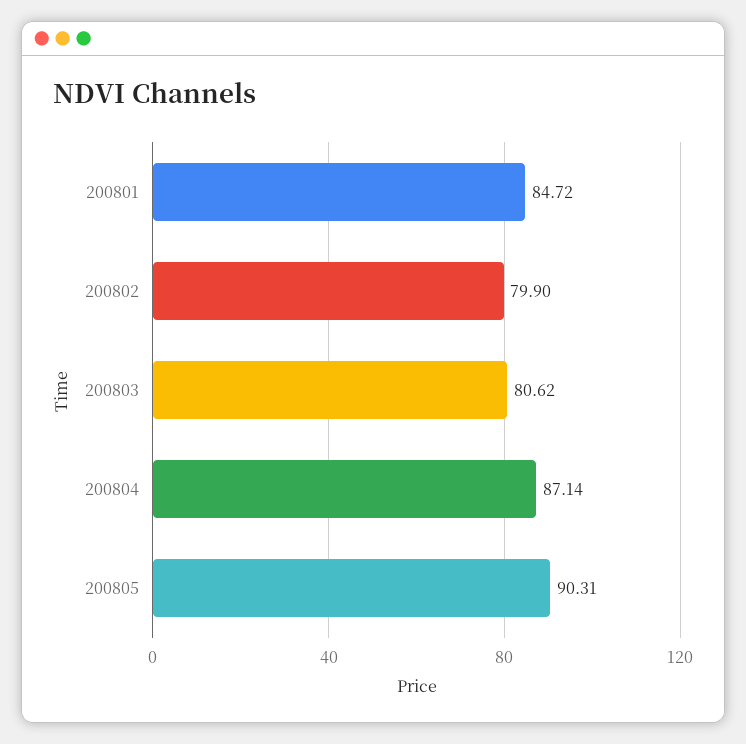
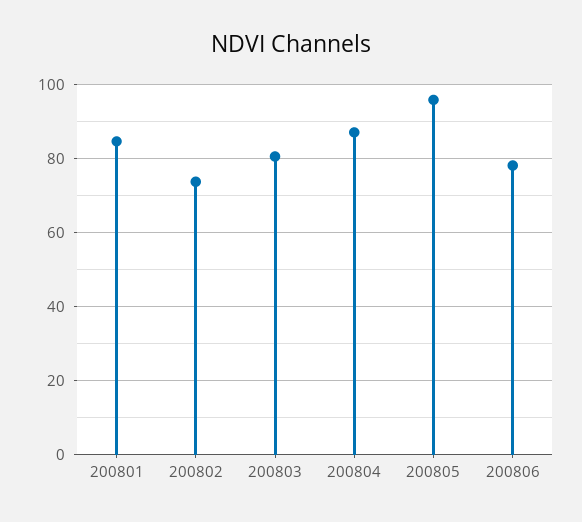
200802: 79.9 -> 74
200805: 90.31 -> 96
200806: none -> 78

